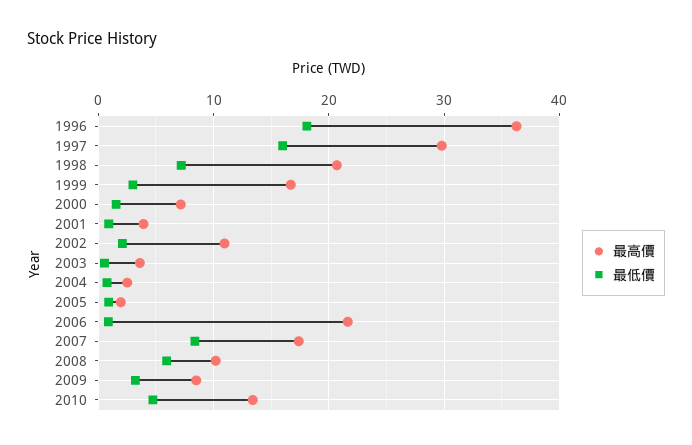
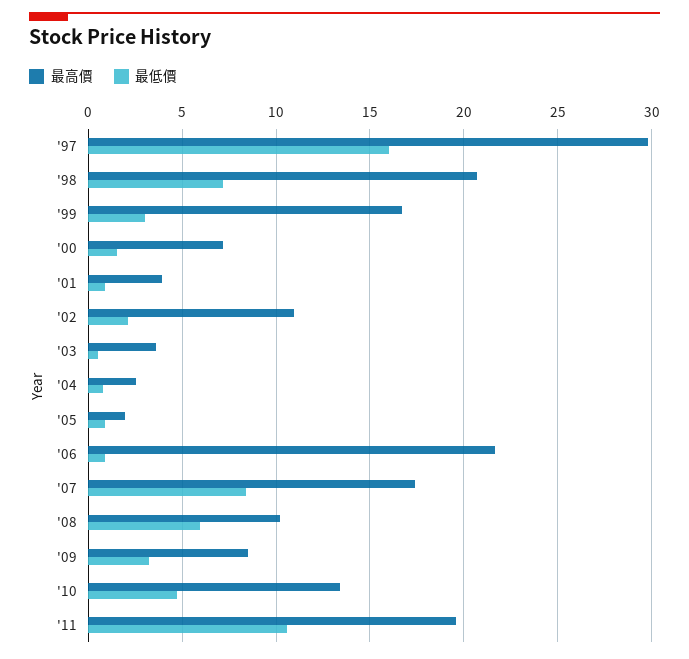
最高價, 1996: 36 -> none
最低價, 1996: 18 -> none
最高價, '11: none -> 19.5
最低價, '11: none -> 10.5

